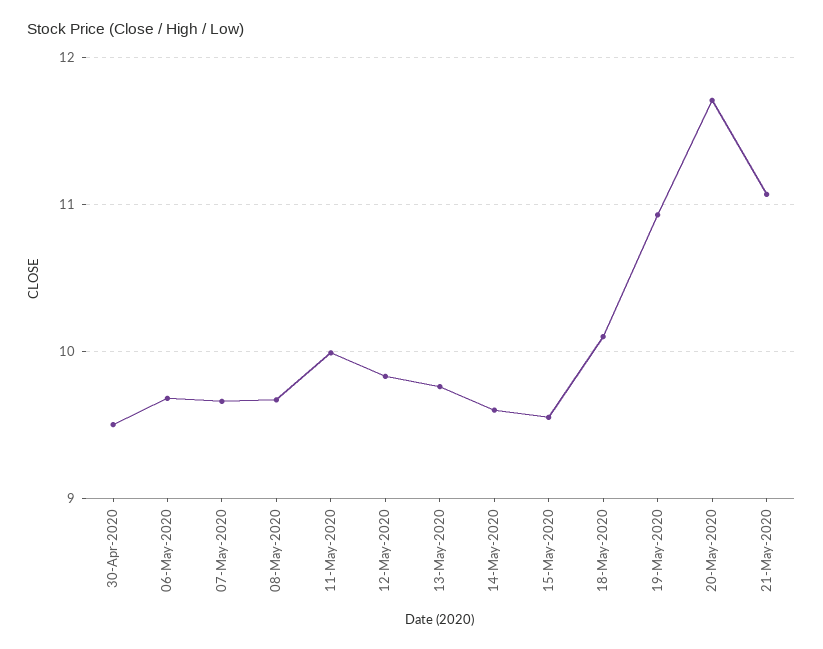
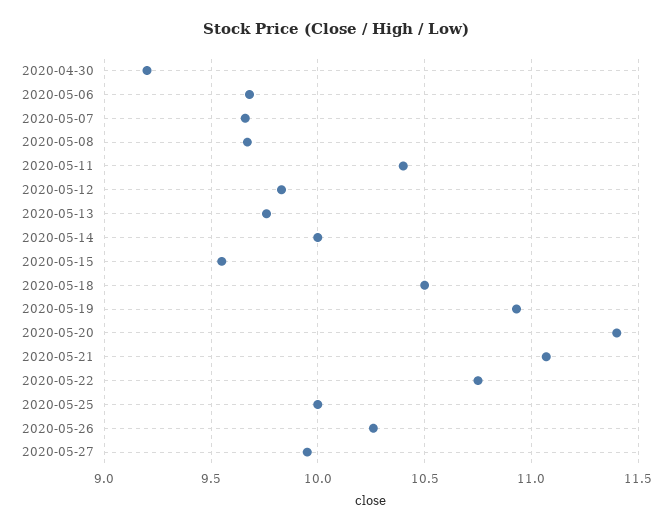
30-Apr-2020: 9.5 -> 9.2
11-May-2020: 10 -> 10.4
14-May-2020: 9.6 -> 10
18-May-2020: 10.1 -> 10.5
20-May-2020: 11.7 -> 11.4
2020-05-22: none -> 10.75
2020-05-25: none -> 10
2020-05-26: none -> 10.25
2020-05-27: none -> 9.95

